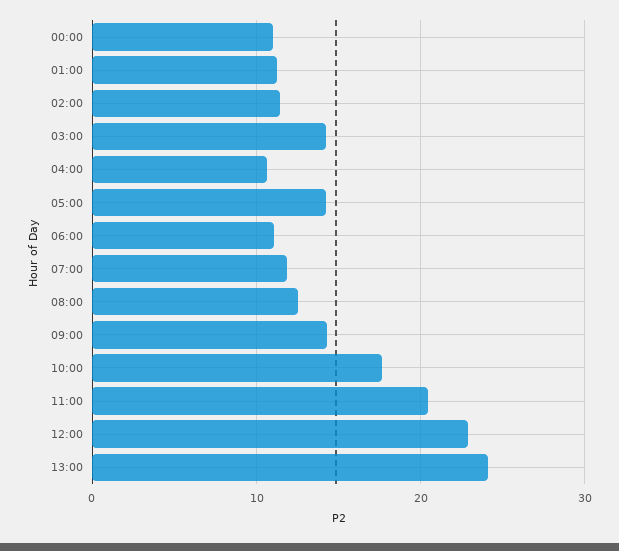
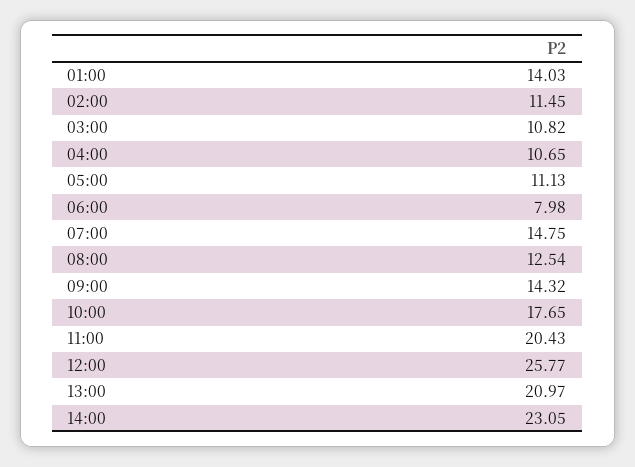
00:00: 11 -> none
01:00: 11 -> 14.03
03:00: 14 -> 10.82
05:00: 14 -> 11.13
06:00: 11 -> 7.98
07:00: 12 -> 14.75
12:00: 23 -> 25.77
13:00: 24 -> 20.97
14:00: none -> 23.05

